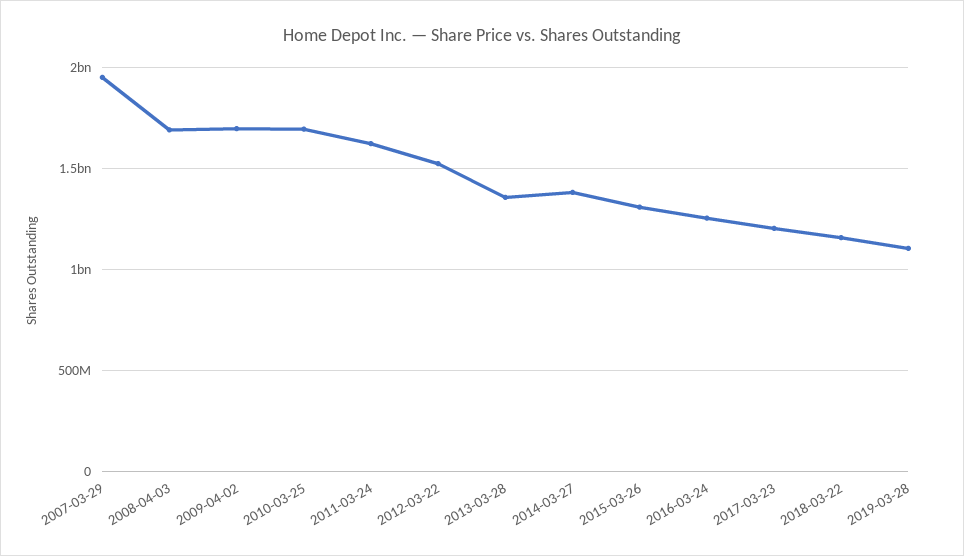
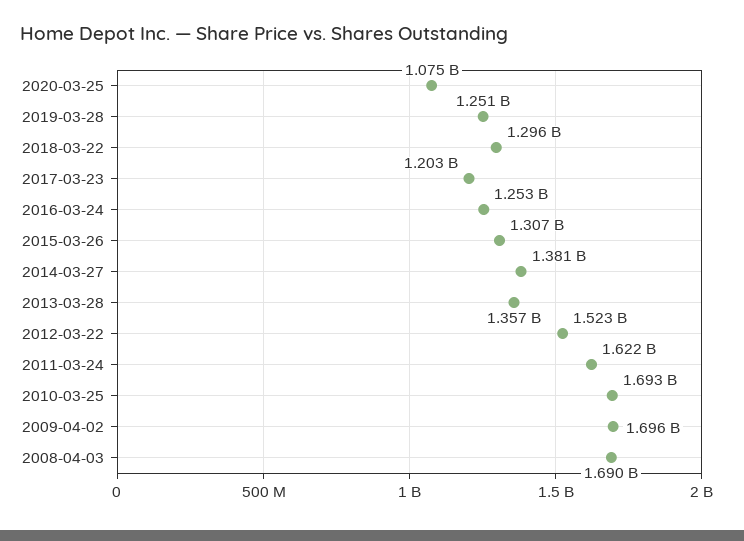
2007-03-29: 1950000000 -> none
2018-03-22: 1150000000 -> 1296000000
2019-03-28: 1100000000 -> 1251000000
2020-03-25: none -> 1075000000

